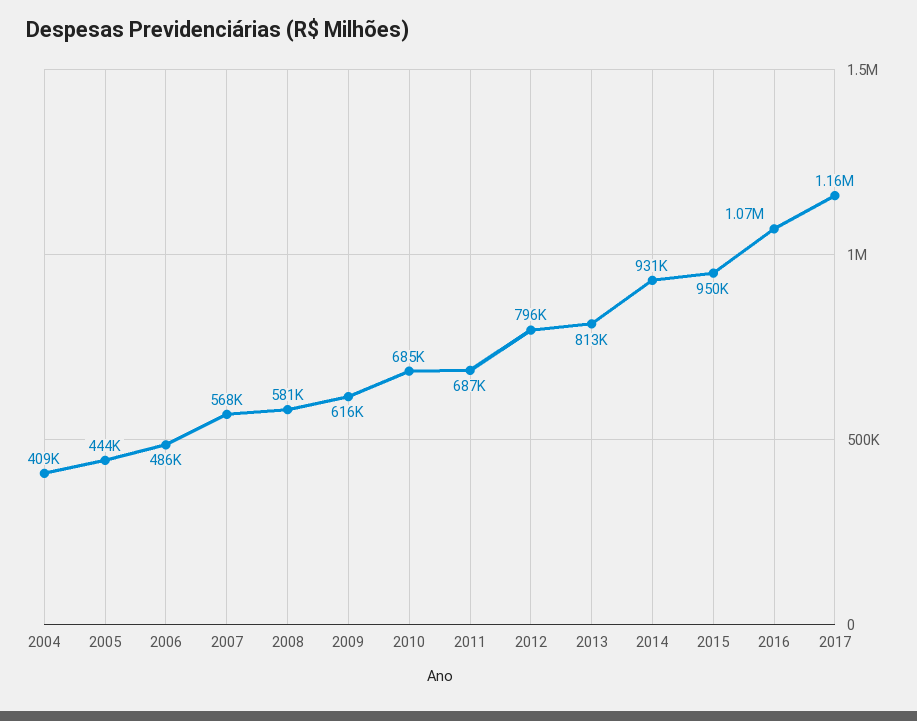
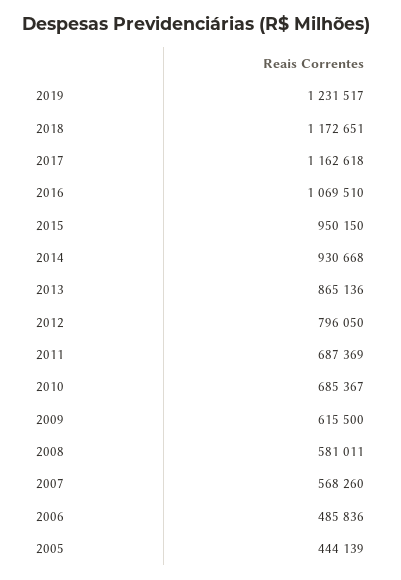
2004: 409000 -> none
2013: 813000 -> 865136
2019: none -> 1231517
2018: none -> 1172651

